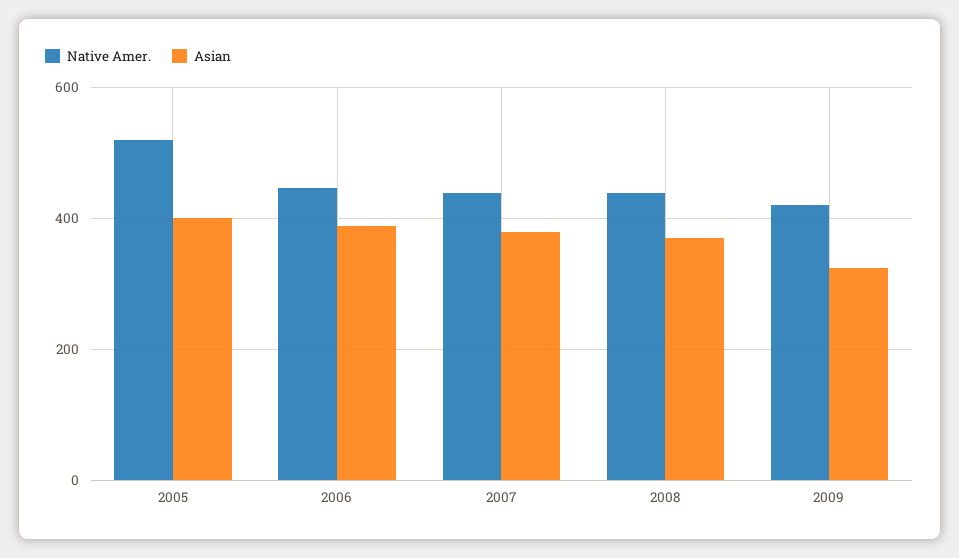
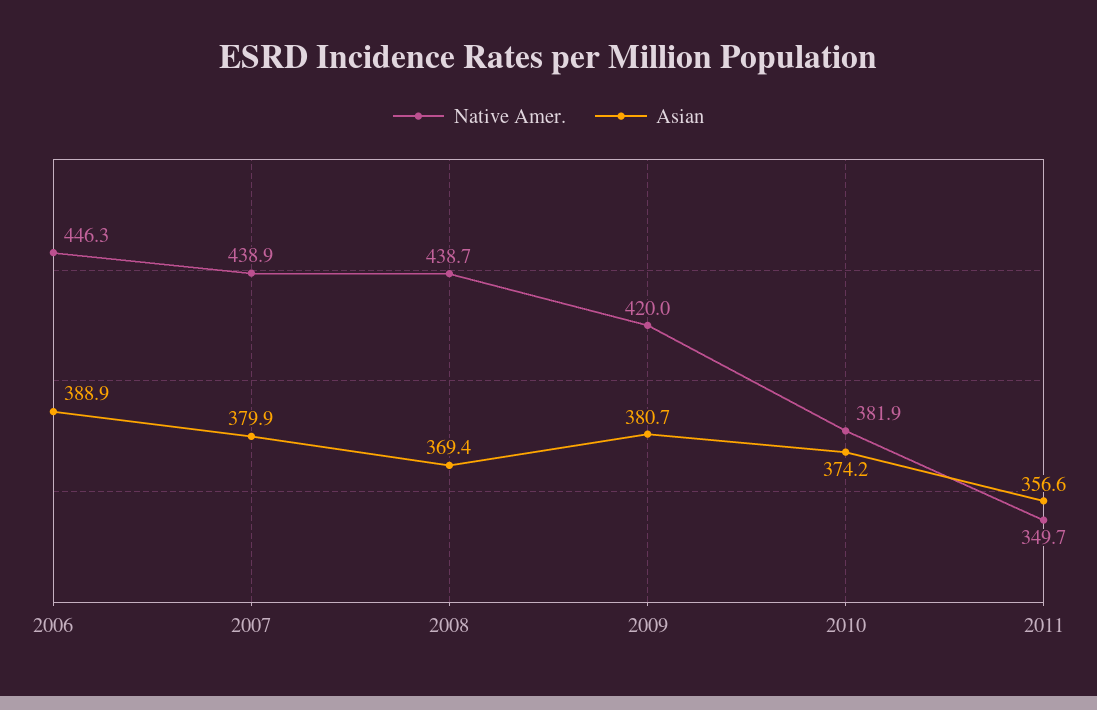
Native Amer., 2005: 520 -> none
Asian, 2005: 400 -> none
Asian, 2009: 320 -> 380.7
Native Amer., 2010: none -> 381.9
Asian, 2010: none -> 374.2
Native Amer., 2011: none -> 349.7
Asian, 2011: none -> 356.6

